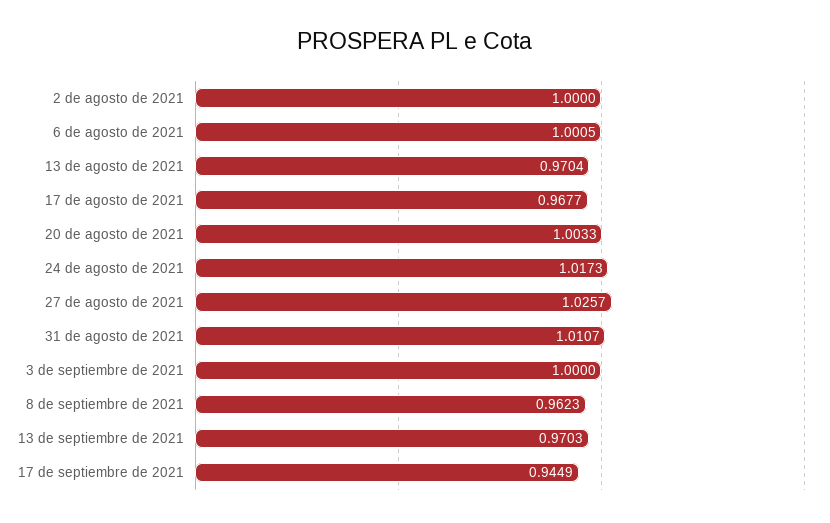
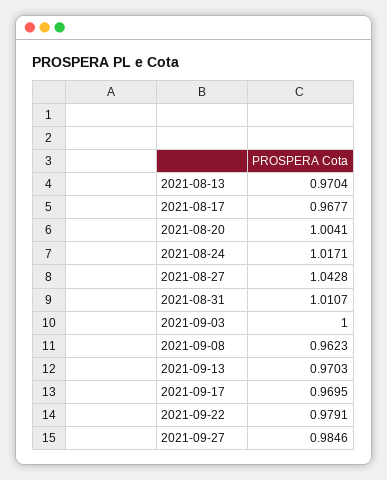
2 de agosto de 2021: 1 -> none
6 de agosto de 2021: 1.0005 -> none
20 de agosto de 2021: 1.0033 -> 1.0041
24 de agosto de 2021: 1.0173 -> 1.0171
27 de agosto de 2021: 1.0257 -> 1.0428
17 de septiembre de 2021: 0.9449 -> 0.9695
2021-09-22: none -> 0.9791
2021-09-27: none -> 0.9846

